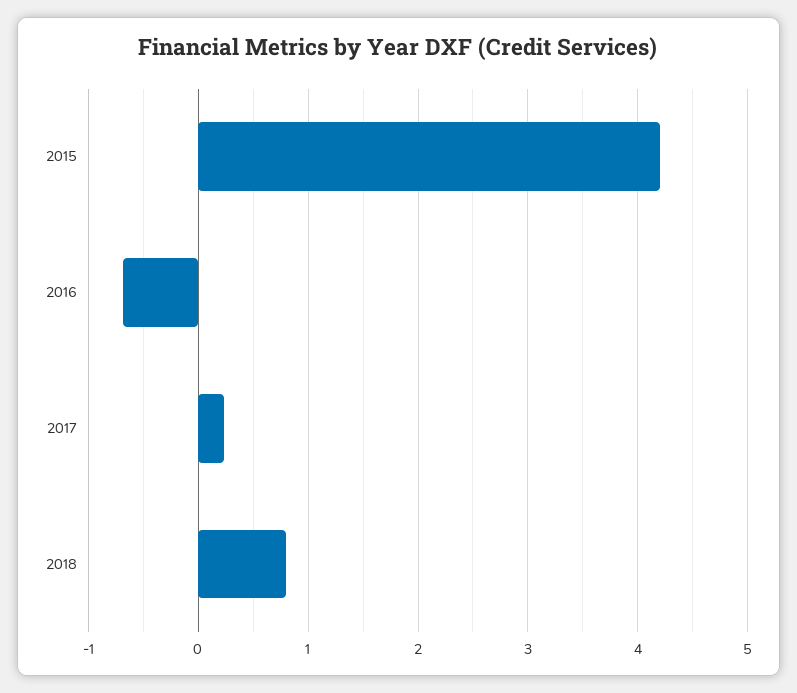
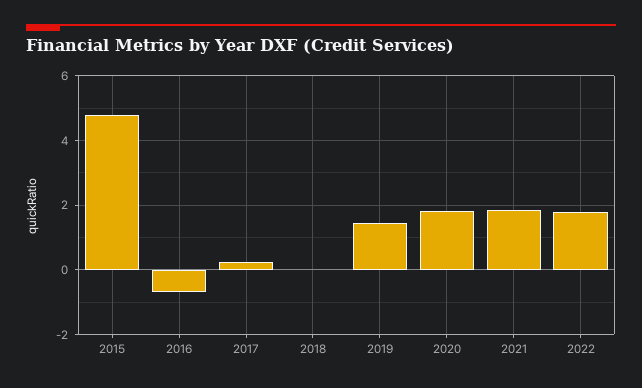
2015: 4.2 -> 4.8
2018: 0.8 -> 0
2019: none -> 1.4
2020: none -> 1.8
2021: none -> 1.8
2022: none -> 1.8

